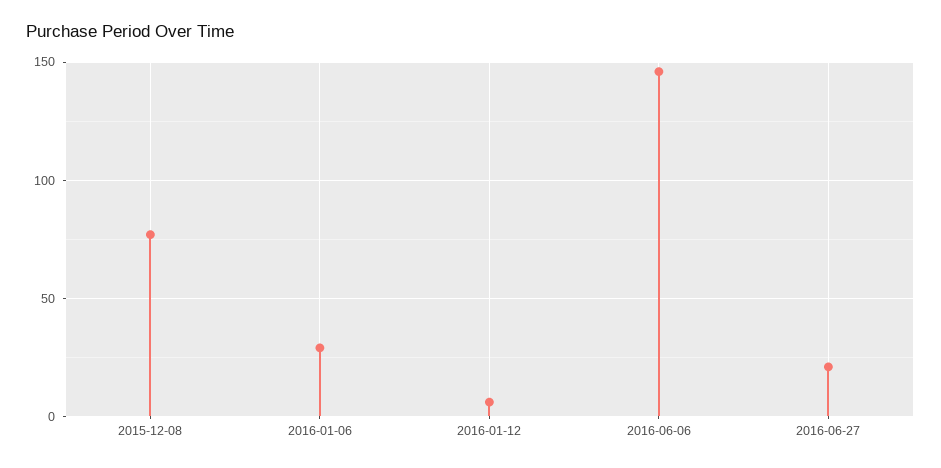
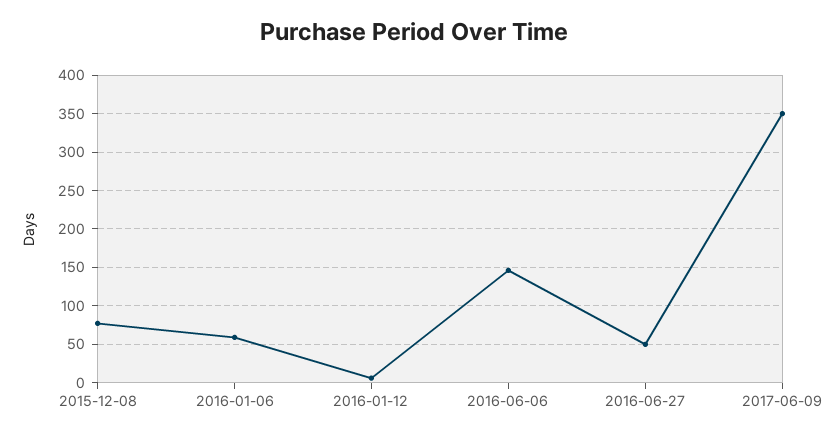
2016-01-06: 30 -> 60
2016-06-27: 20 -> 50
2017-06-09: none -> 350

